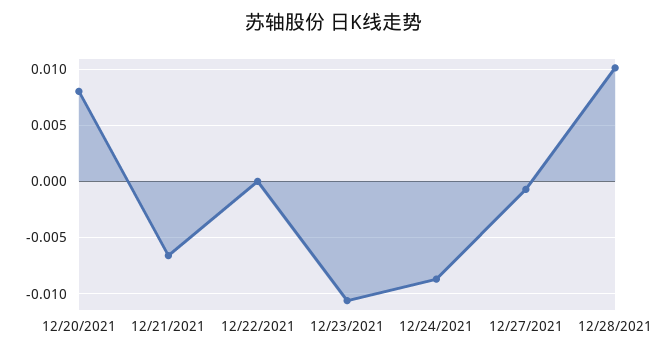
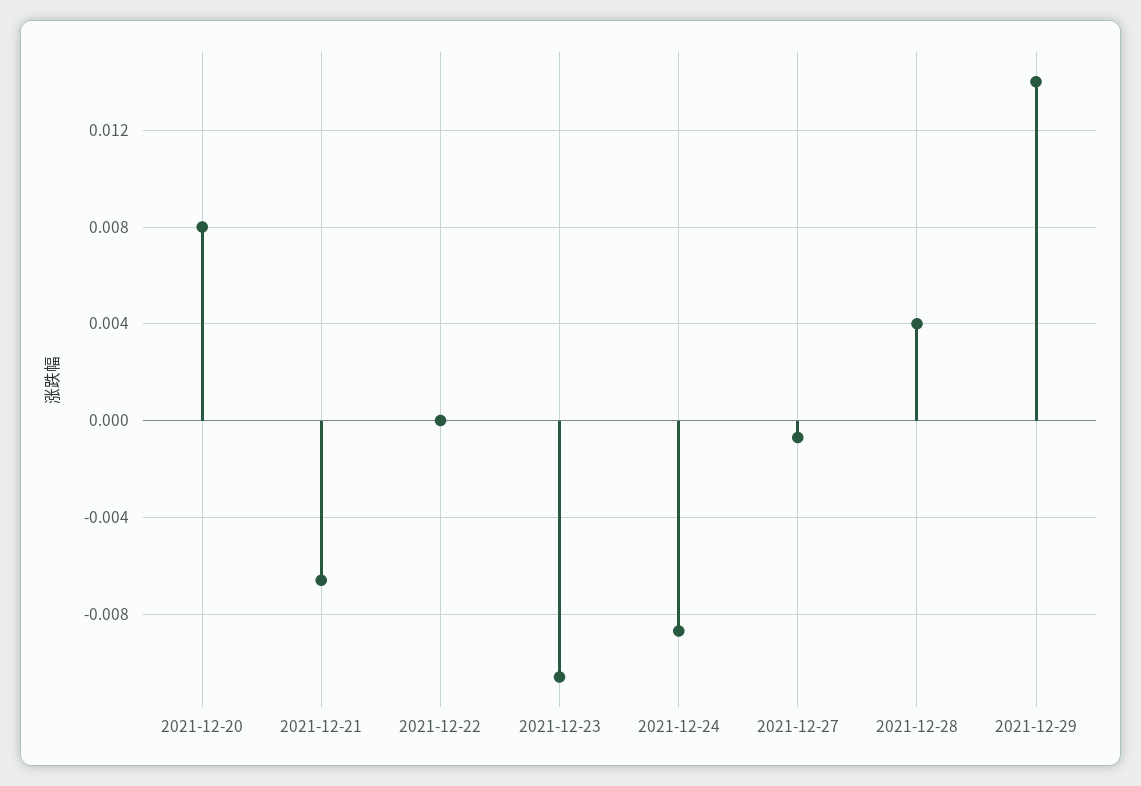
12/28/2021: 0.01 -> 0.004
2021-12-29: none -> 0.014

